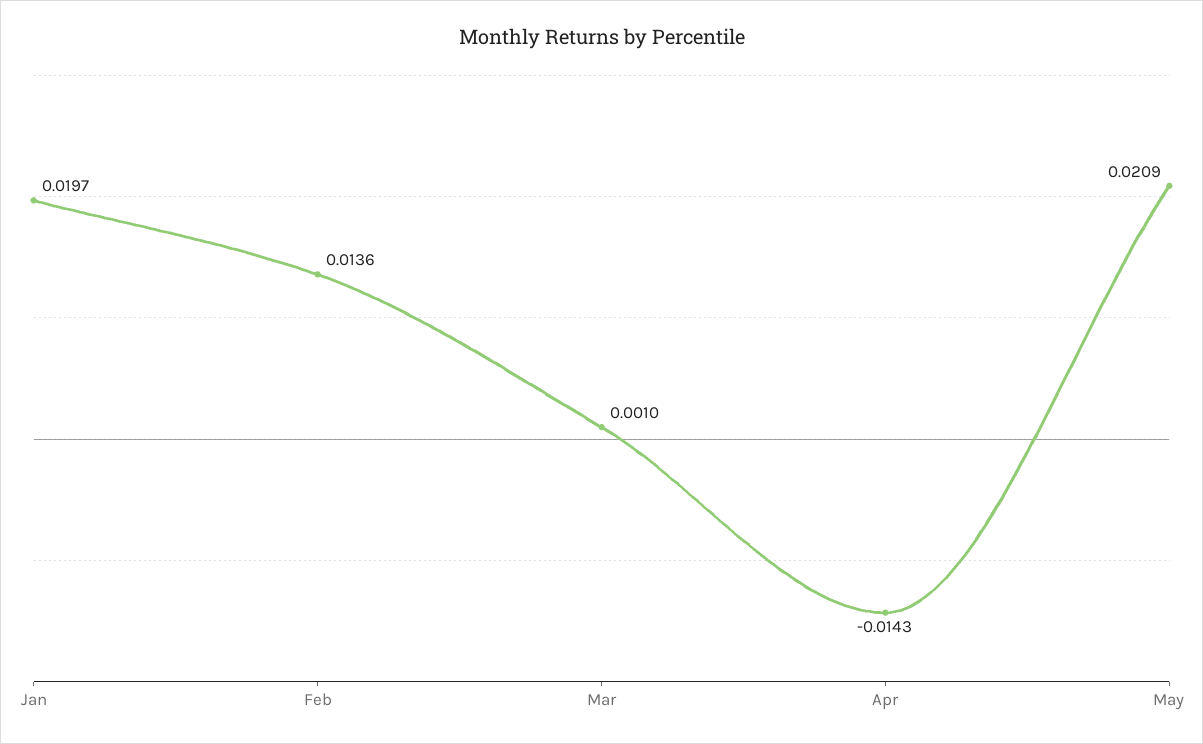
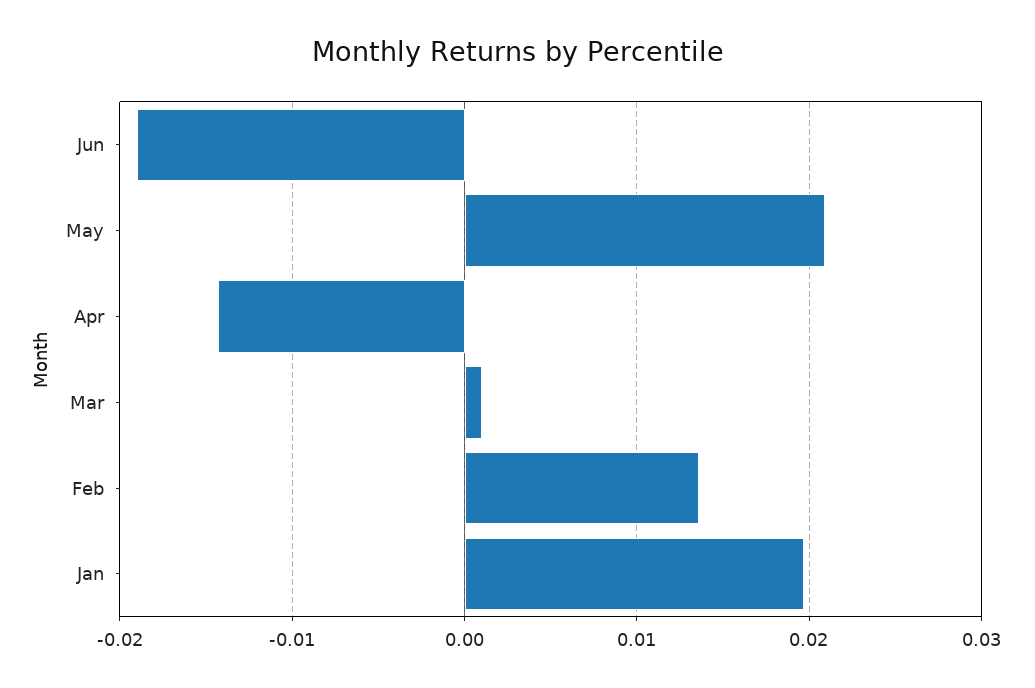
Jun: none -> -0.019

